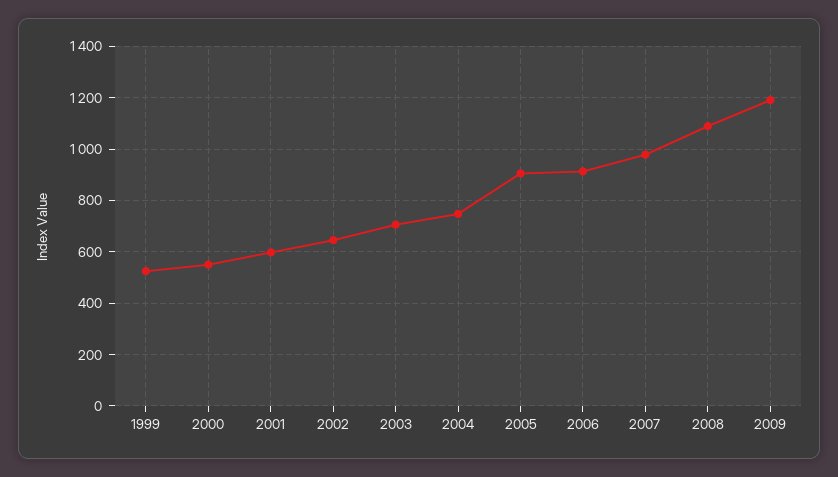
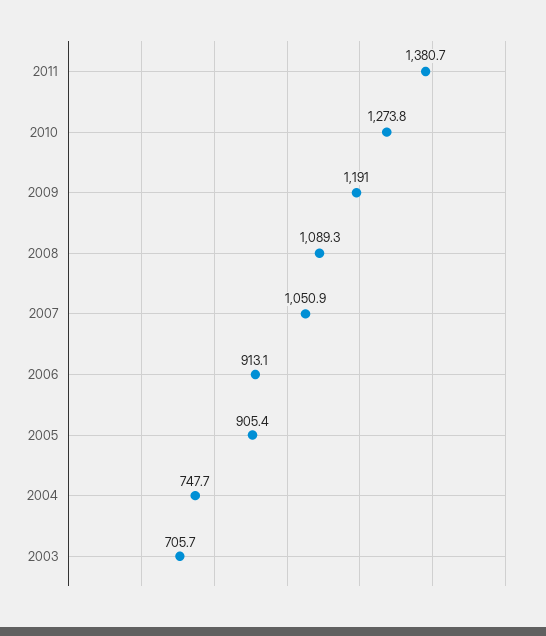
1999: 525 -> none
2000: 550 -> none
2001: 600 -> none
2002: 650 -> none
2007: 975 -> 1050.9
2011: none -> 1380.7
2010: none -> 1273.8

